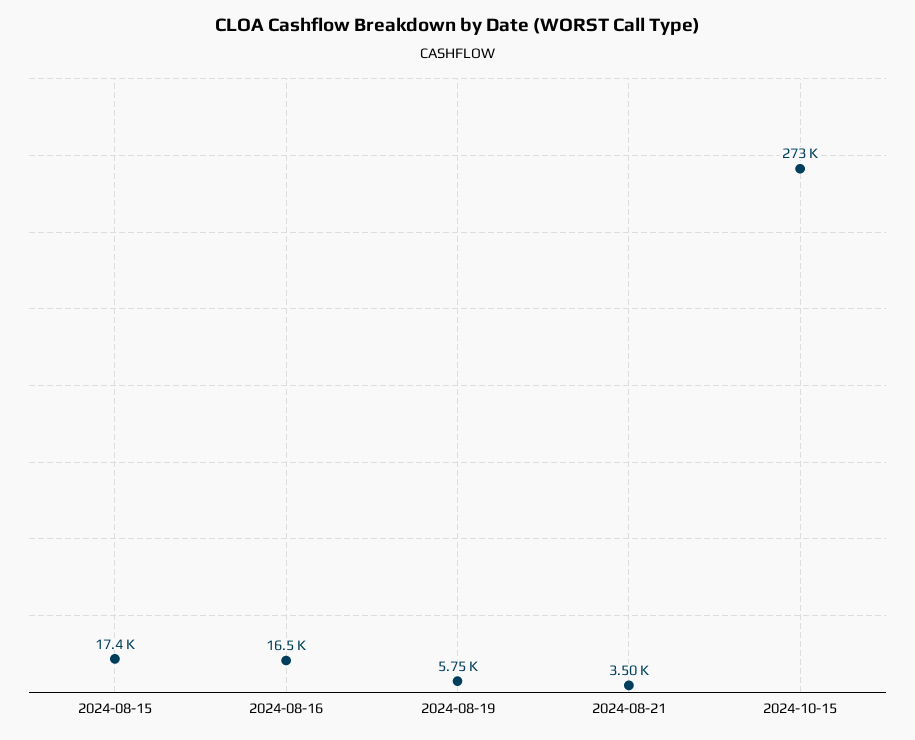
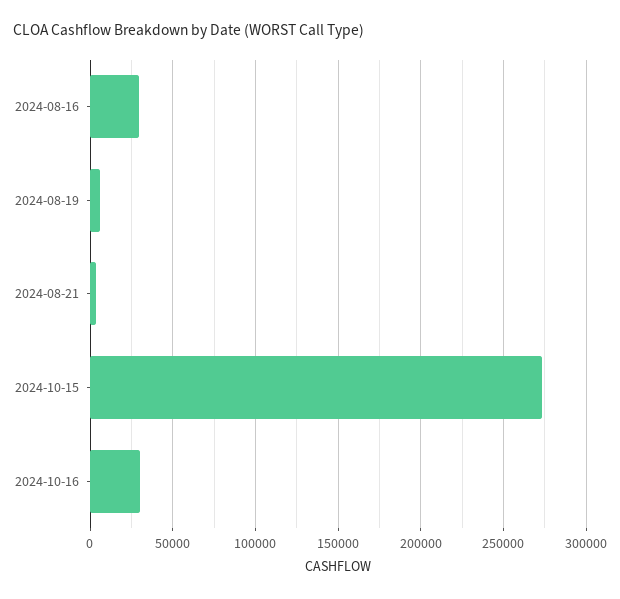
2024-08-15: 17400 -> none
2024-08-16: 16500 -> 30000
2024-10-16: none -> 30000

